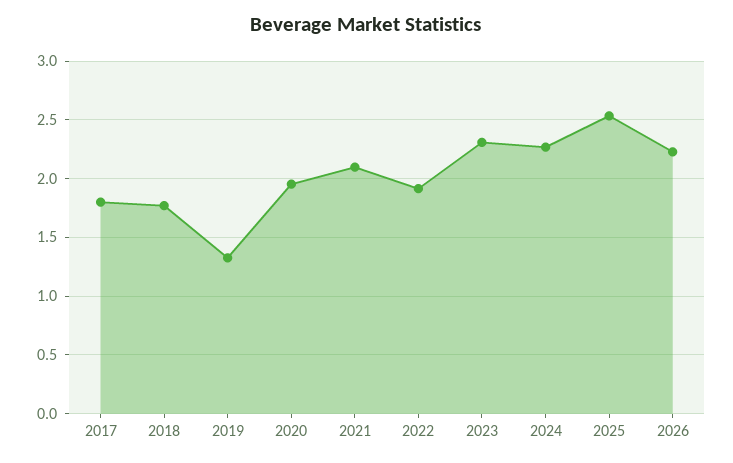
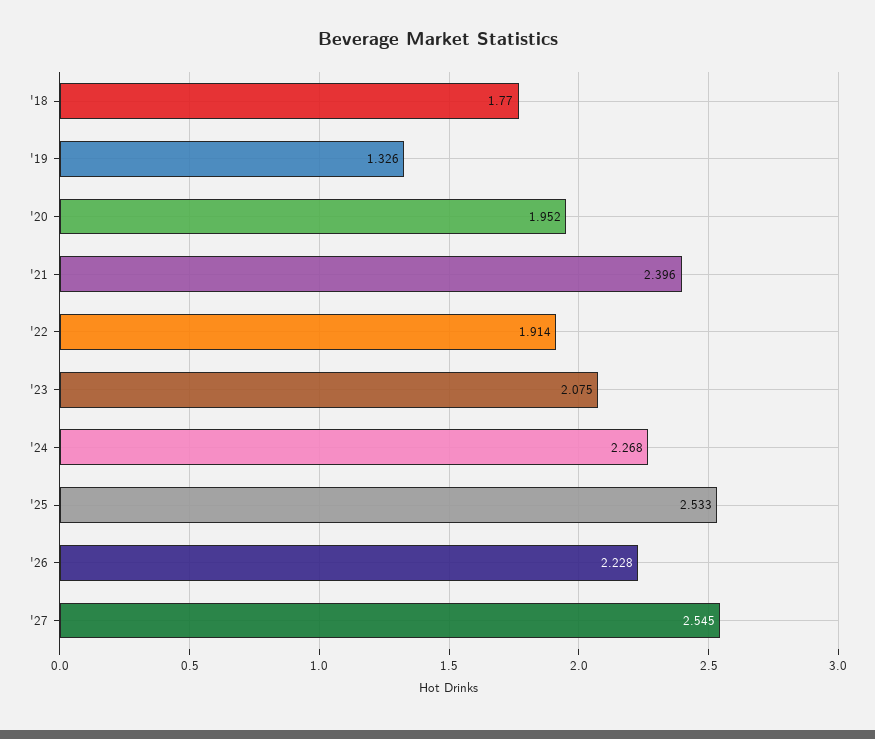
2017: 1.8 -> none
2021: 2.1 -> 2.396
2023: 2.3 -> 2.075
'27: none -> 2.545

